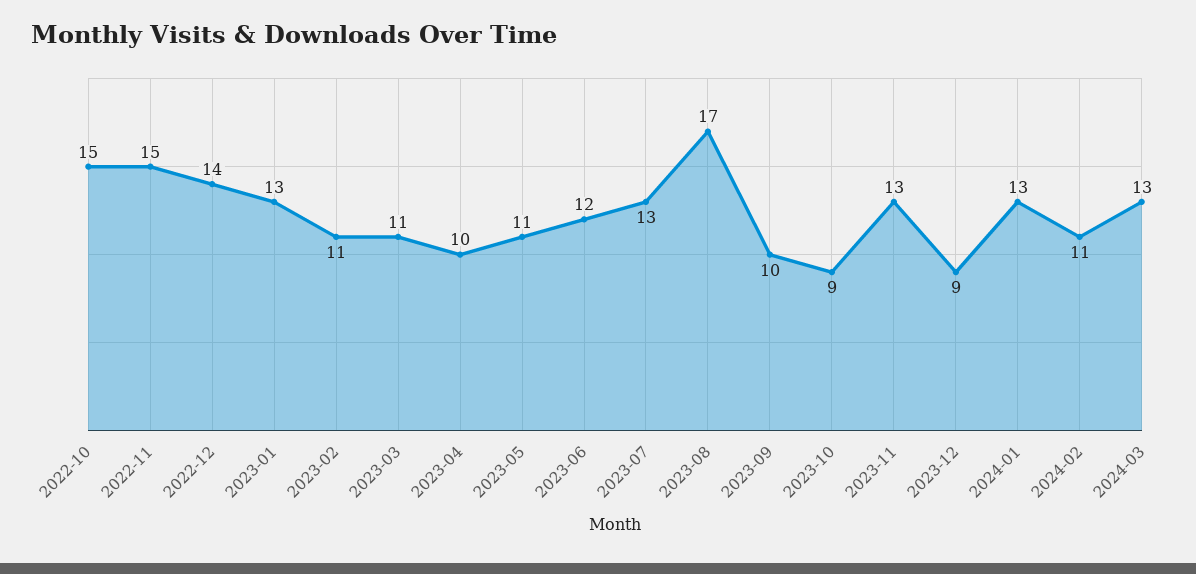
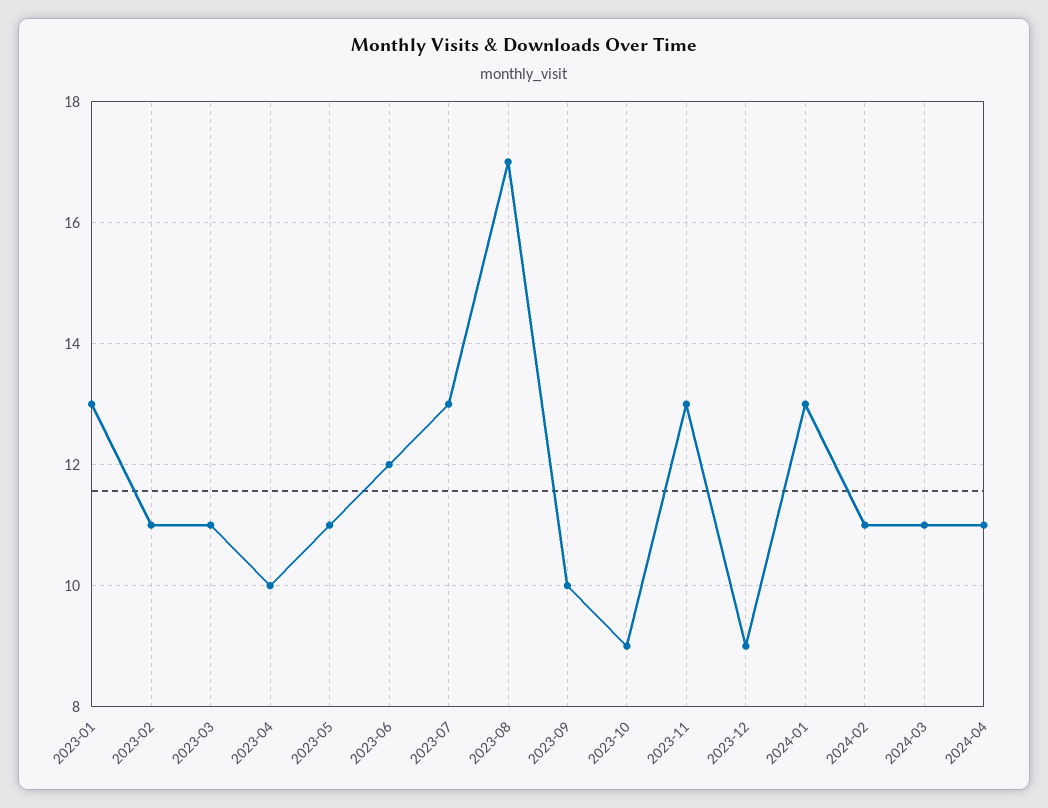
2022-10: 15 -> none
2022-11: 15 -> none
2022-12: 14 -> none
2024-03: 13 -> 11
2024-04: none -> 11

